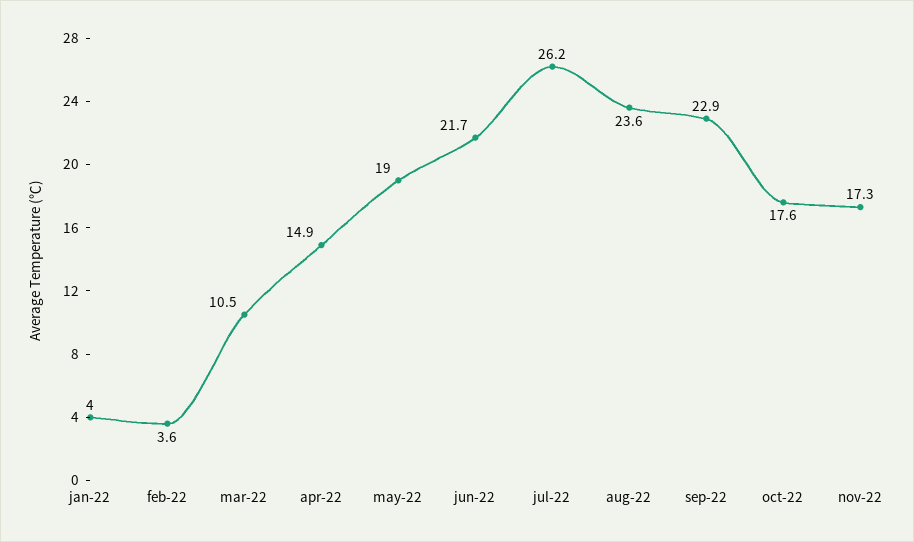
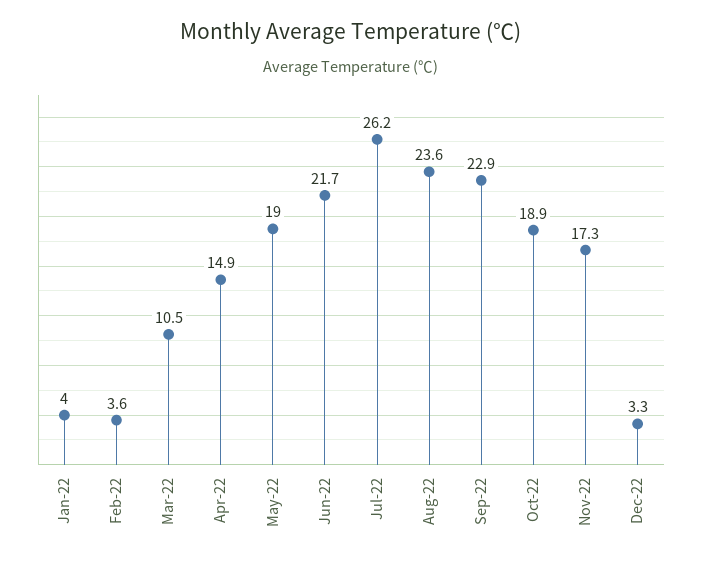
oct-22: 17.6 -> 18.9
Dec-22: none -> 3.3

